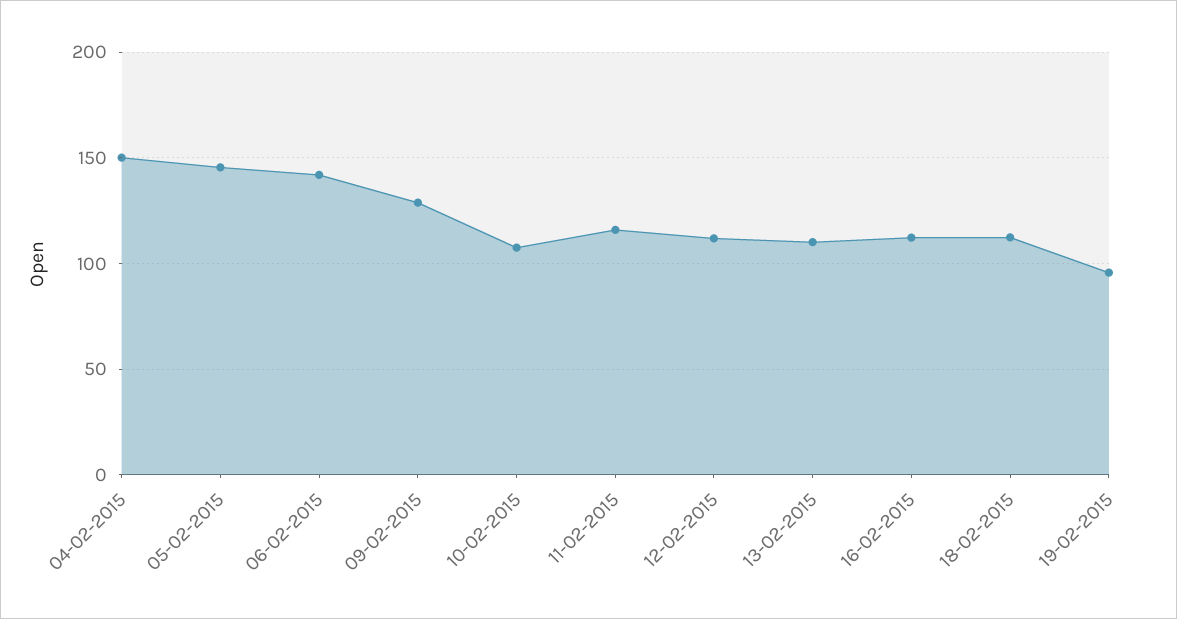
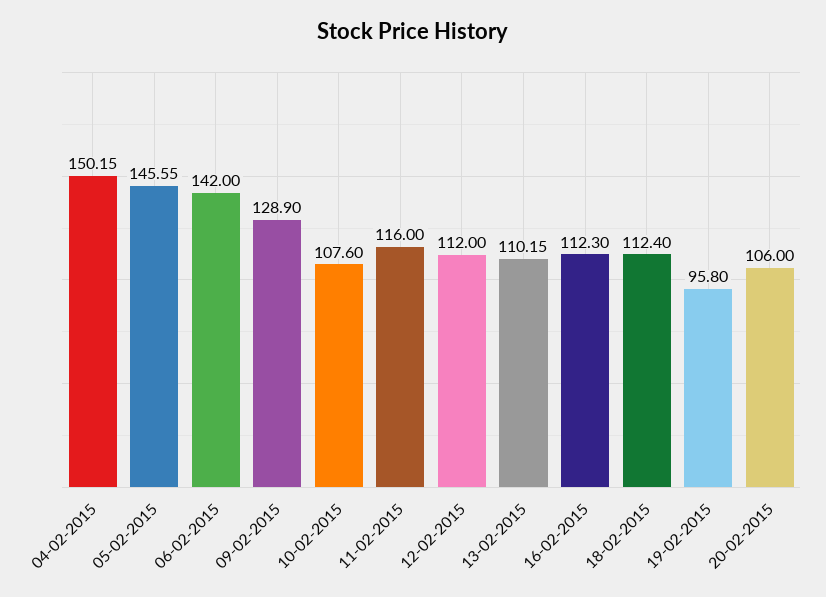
20-02-2015: none -> 106

